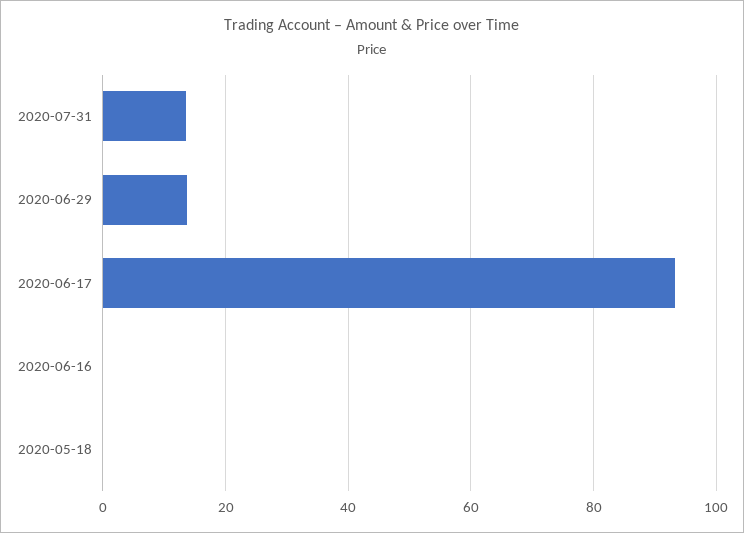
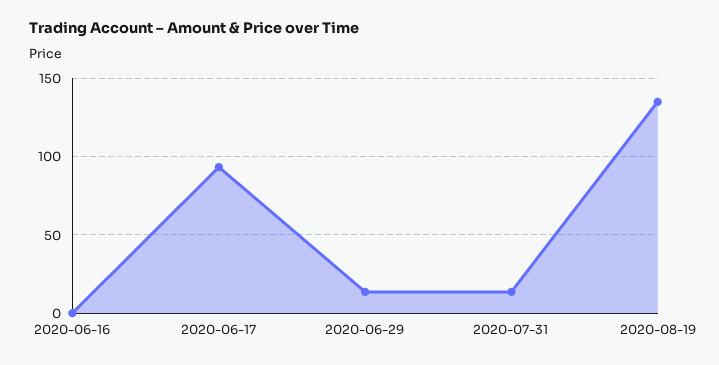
2020-05-18: 0 -> none
2020-08-19: none -> 135

